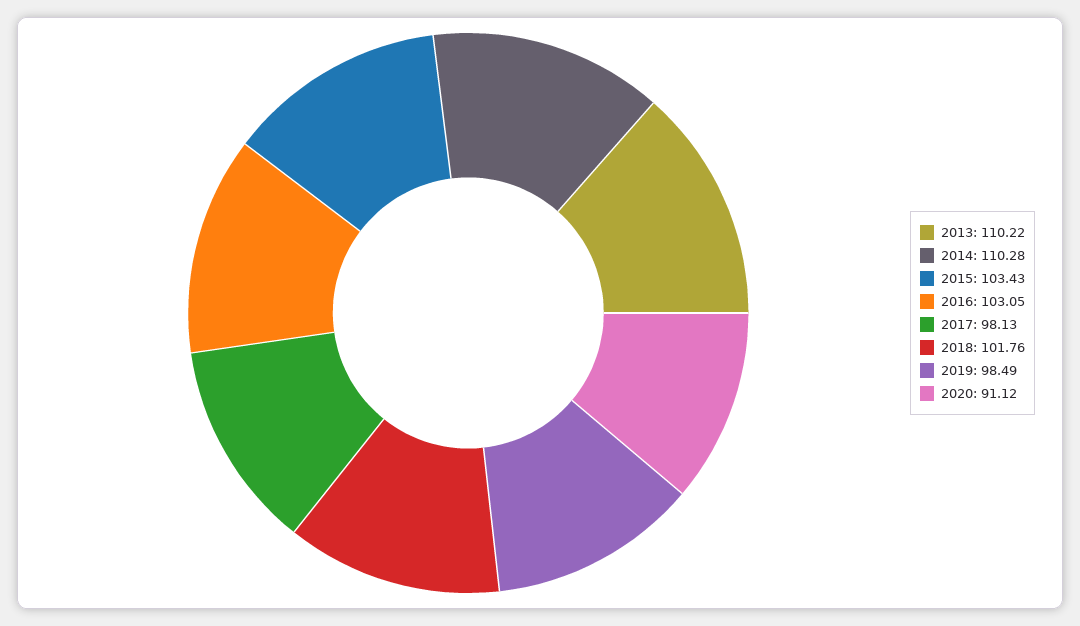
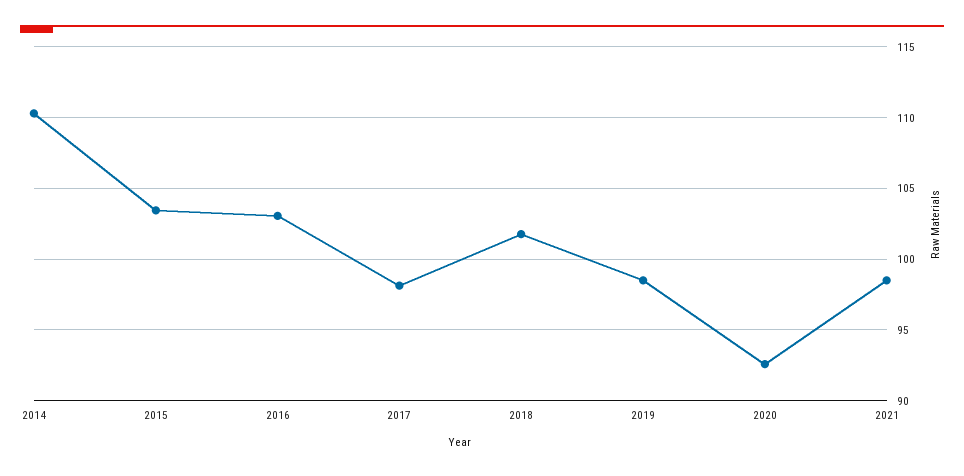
2013: 110.22 -> none
2020: 91.12 -> 92.5
2021: none -> 98.5

